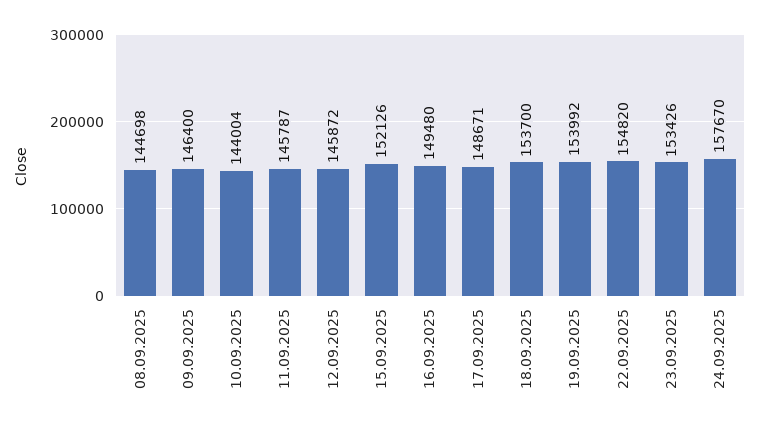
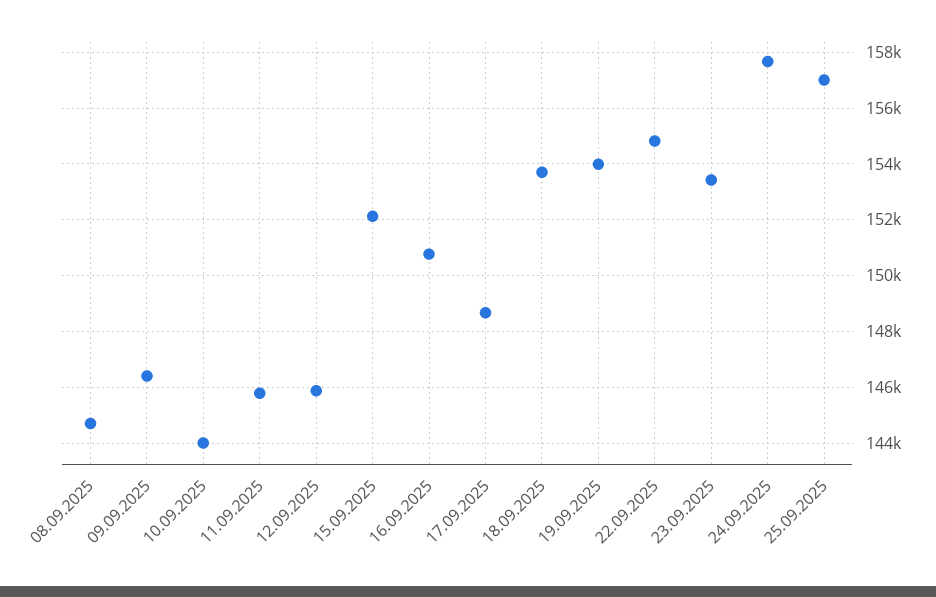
16.09.2025: 149480 -> 150750
25.09.2025: none -> 157000

